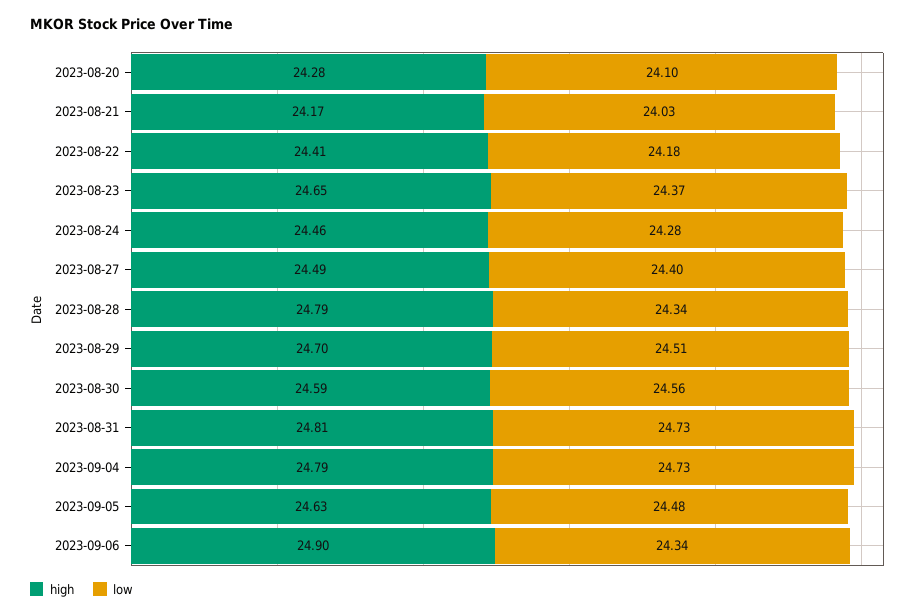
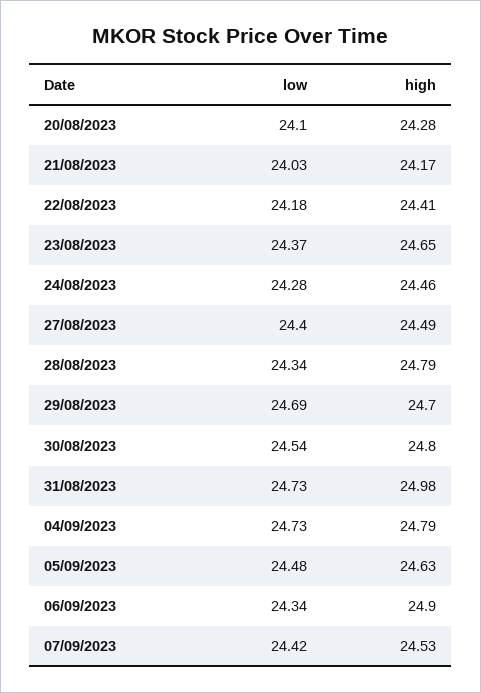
low, 2023-08-29: 24.51 -> 24.69
high, 2023-08-30: 24.59 -> 24.8
low, 2023-08-30: 24.56 -> 24.54
high, 2023-08-31: 24.81 -> 24.98
low, 07/09/2023: none -> 24.42
high, 07/09/2023: none -> 24.53

